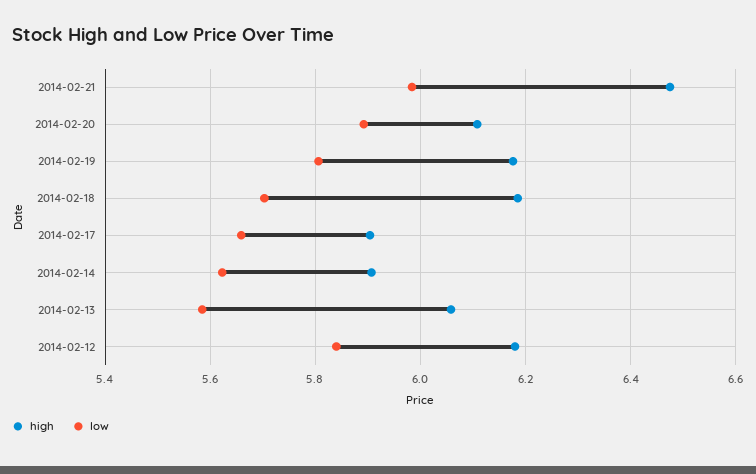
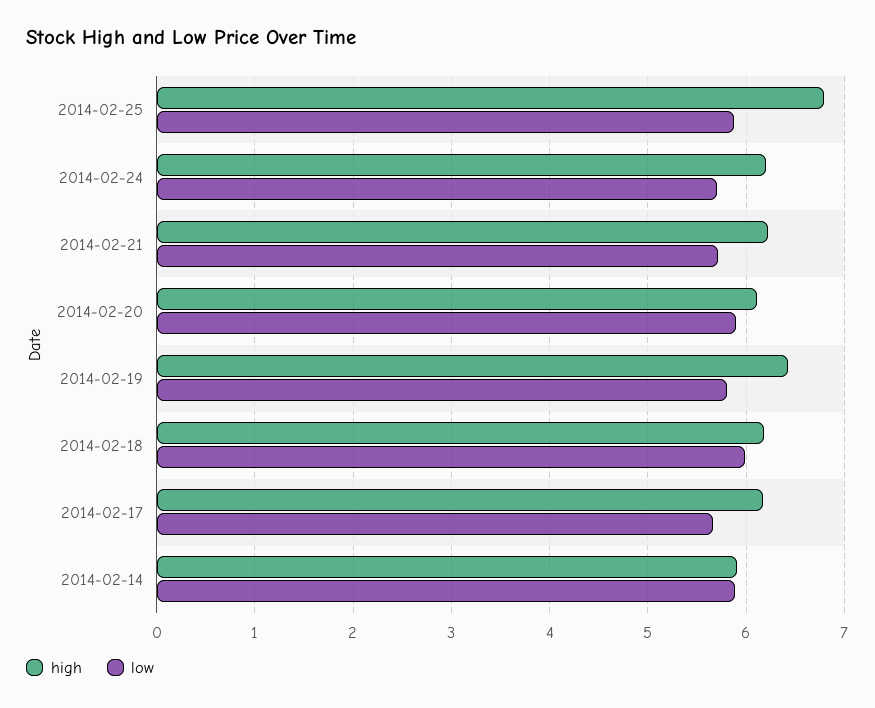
high, 2014-02-21: 6.48 -> 6.2
low, 2014-02-21: 5.98 -> 5.7
high, 2014-02-19: 6.18 -> 6.4
low, 2014-02-18: 5.7 -> 6
high, 2014-02-17: 5.9 -> 6.2
low, 2014-02-14: 5.62 -> 5.9
high, 2014-02-13: 6.06 -> none
low, 2014-02-13: 5.58 -> none
high, 2014-02-12: 6.18 -> none
low, 2014-02-12: 5.84 -> none
high, 2014-02-25: none -> 6.8
low, 2014-02-25: none -> 5.9
high, 2014-02-24: none -> 6.2
low, 2014-02-24: none -> 5.7

